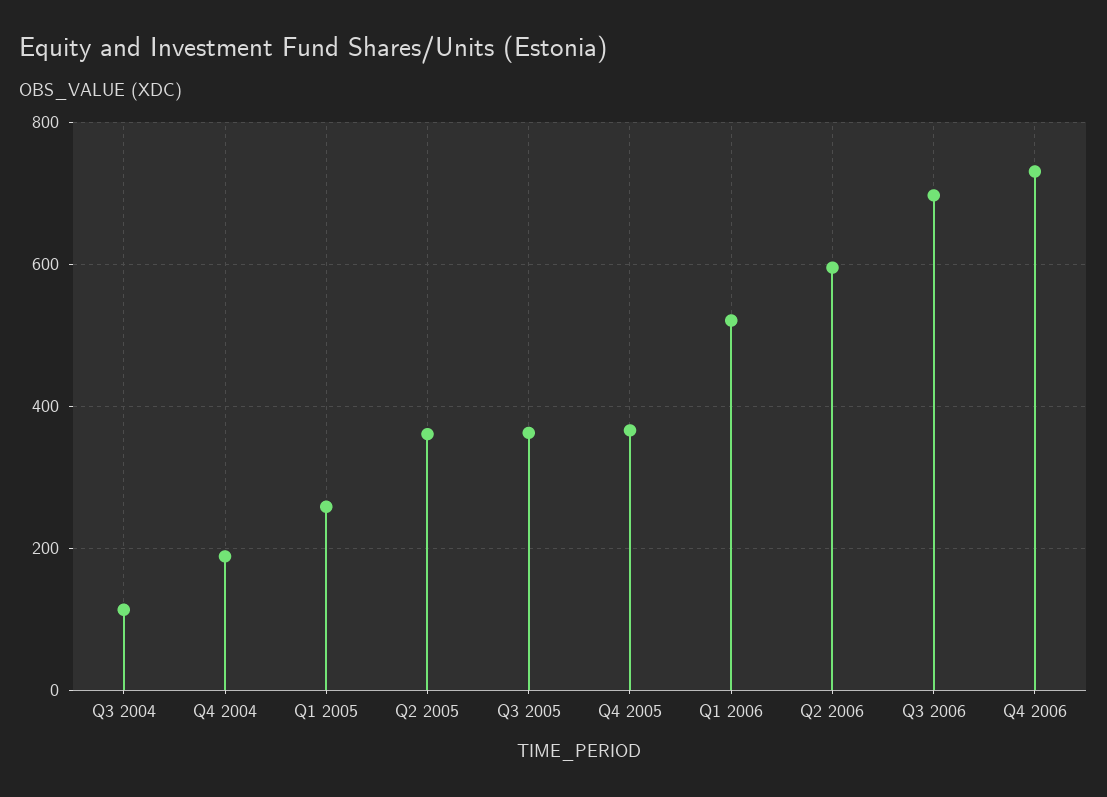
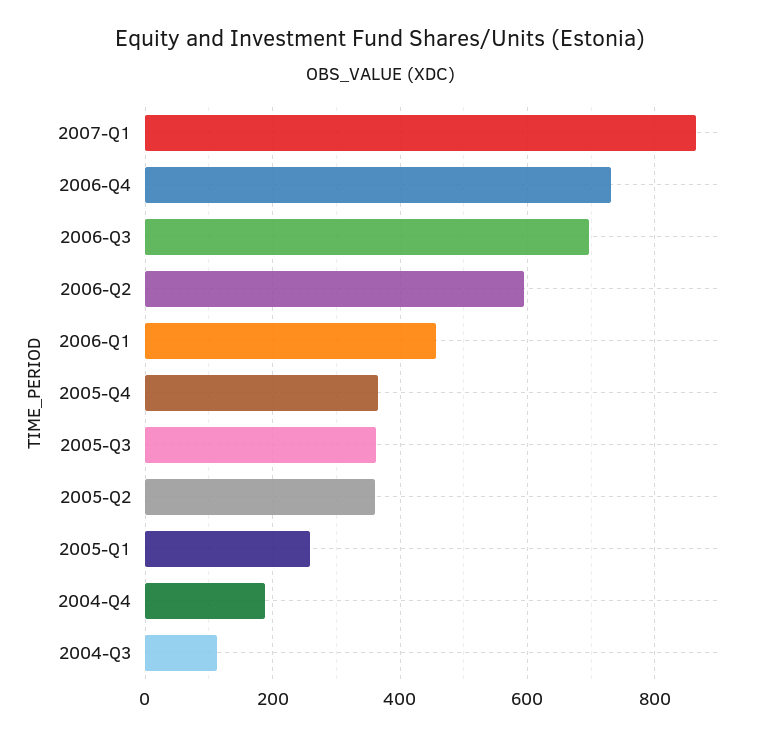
Q1 2006: 520 -> 460
2007-Q1: none -> 860

